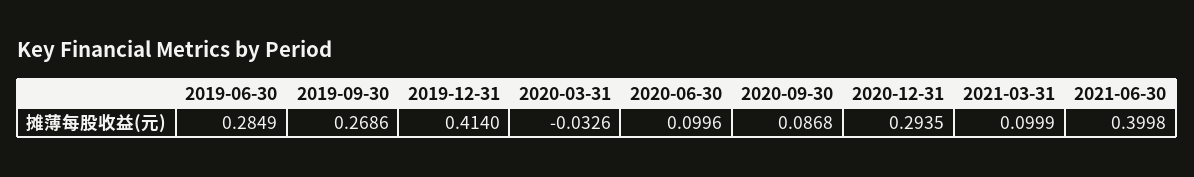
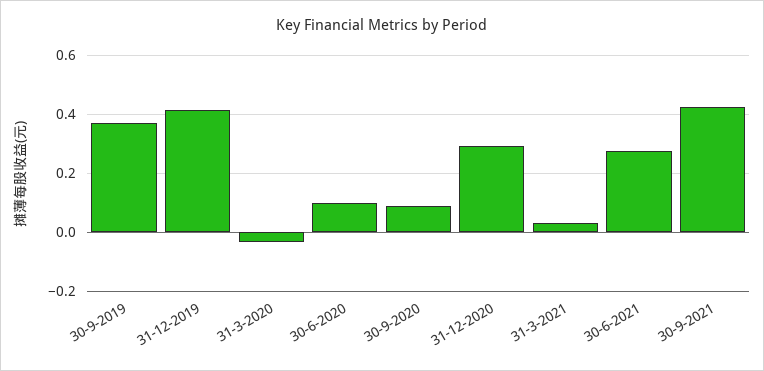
2019-06-30: 0.2849 -> none
2019-09-30: 0.2686 -> 0.375
2021-03-31: 0.0999 -> 0.025
2021-06-30: 0.3998 -> 0.275
30-9-2021: none -> 0.425

